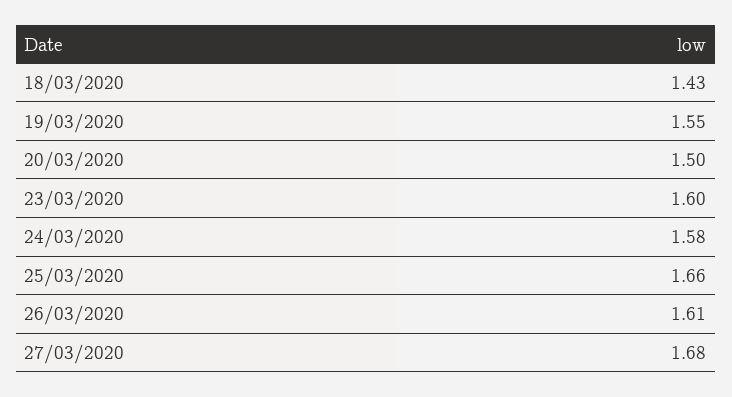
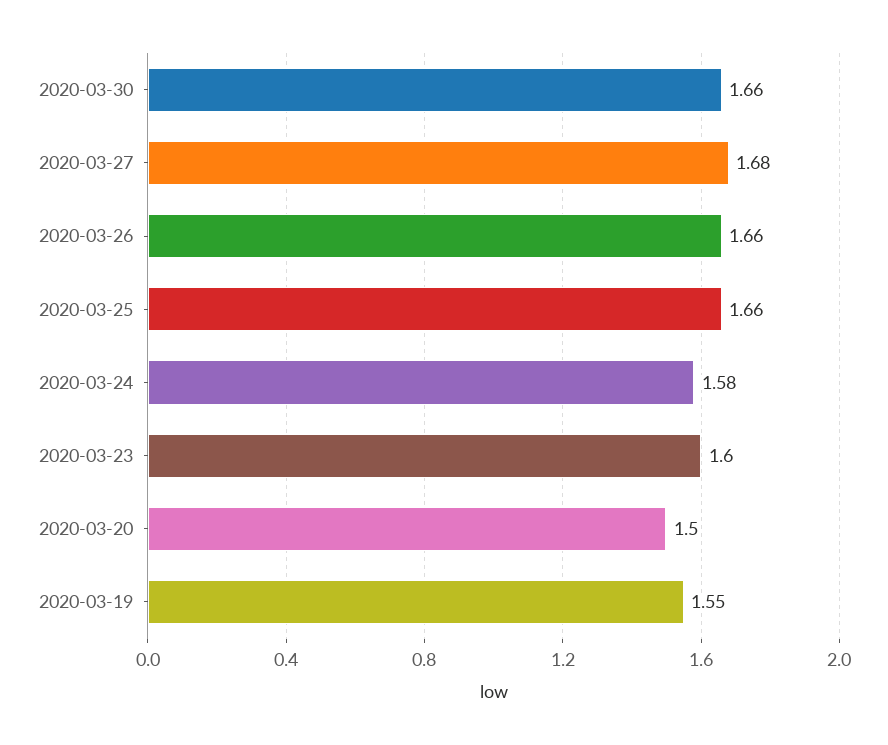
18/03/2020: 1.43 -> none
26/03/2020: 1.61 -> 1.66
2020-03-30: none -> 1.66

